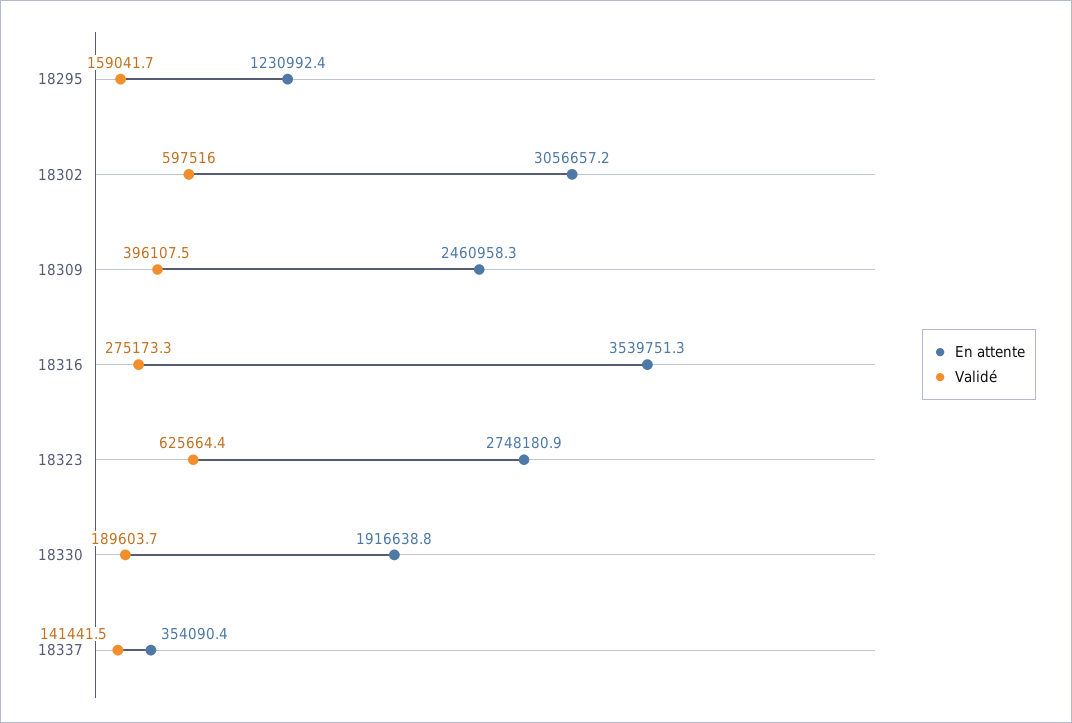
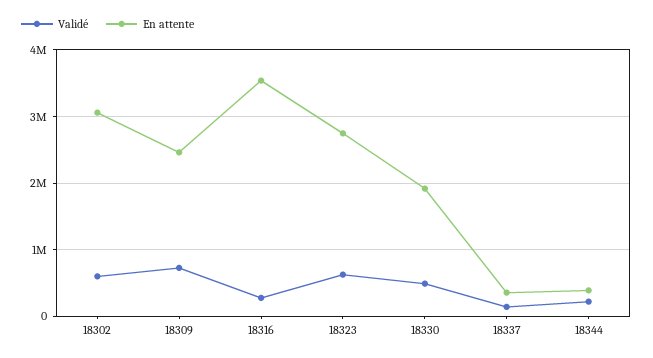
En attente, 18295: 1230992.4 -> none
Validé, 18295: 159041.7 -> none
Validé, 18309: 396107.5 -> 700000
Validé, 18330: 189603.7 -> 500000
Validé, 18344: none -> 200000
En attente, 18344: none -> 400000

